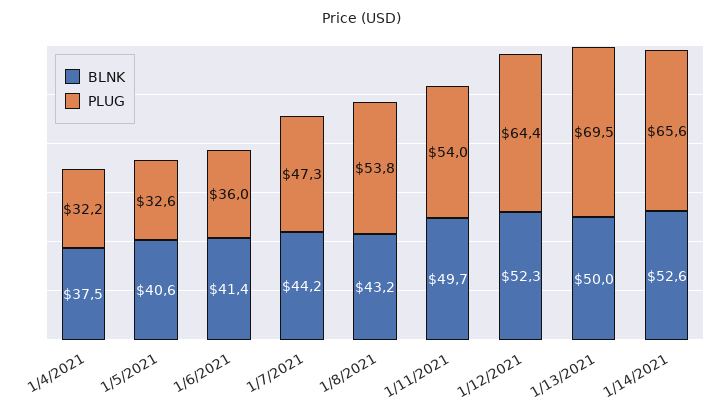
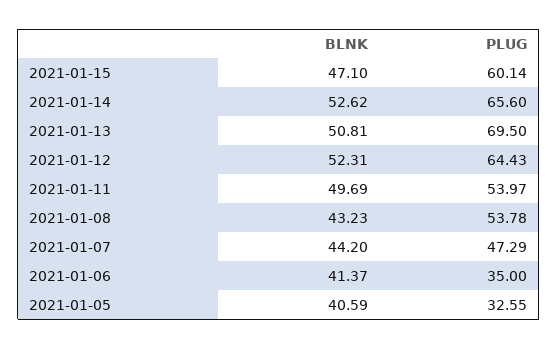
BLNK, 1/4/2021: 37.5 -> none
PLUG, 1/4/2021: 32.2 -> none
PLUG, 1/6/2021: 36 -> 35
BLNK, 1/13/2021: 50 -> 50.81
BLNK, 2021-01-15: none -> 47.1
PLUG, 2021-01-15: none -> 60.14

